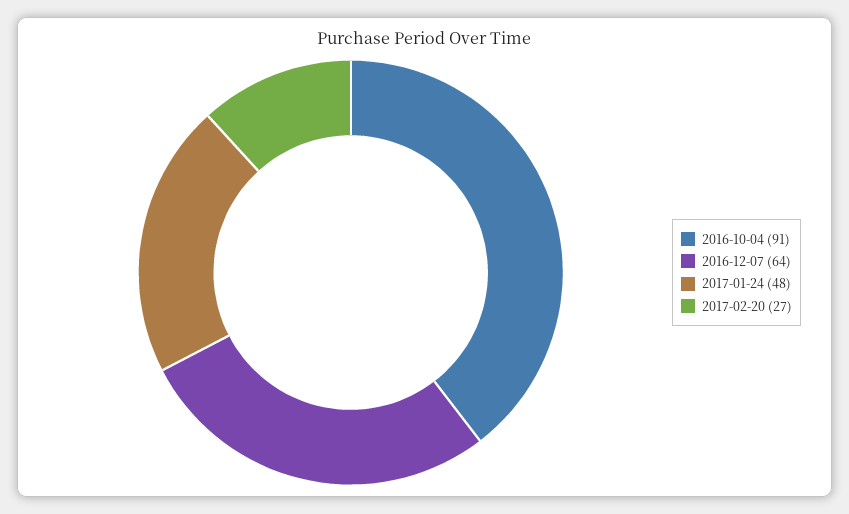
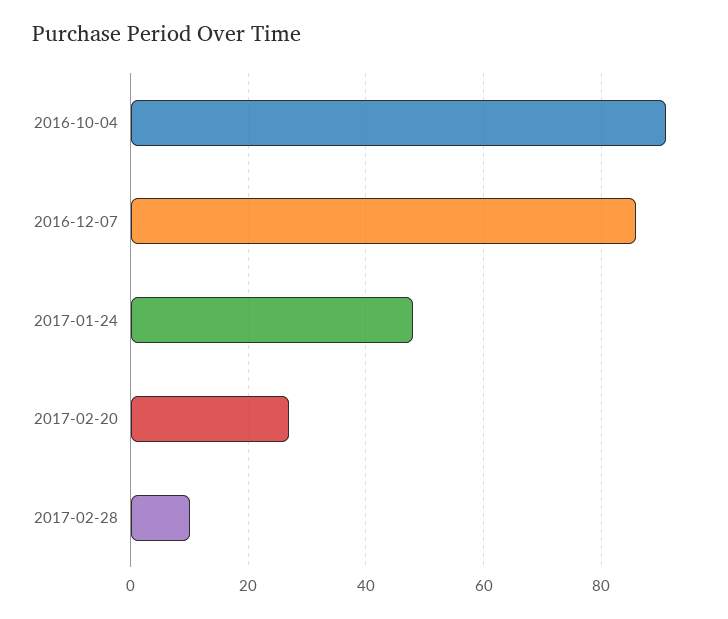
2016-12-07: 64 -> 85
2017-02-28: none -> 10

